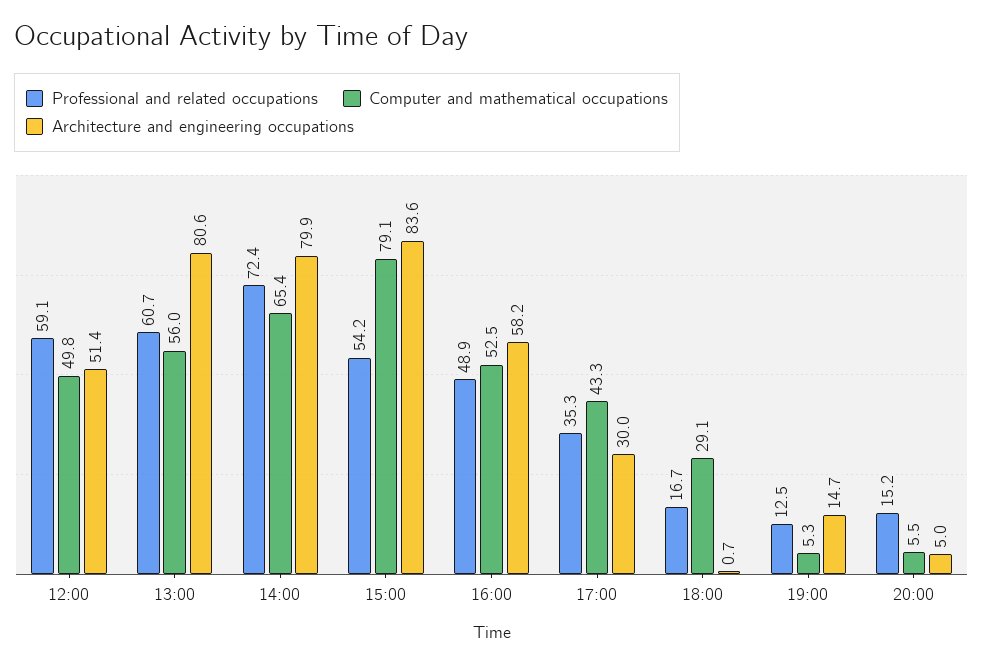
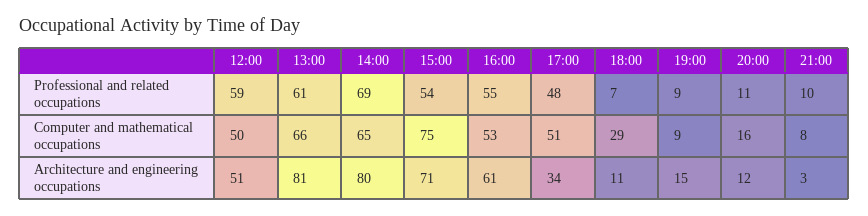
Computer and mathematical occupations, 13:00: 56 -> 66
Professional and related occupations, 14:00: 72.4 -> 69
Computer and mathematical occupations, 15:00: 79.1 -> 75
Architecture and engineering occupations, 15:00: 83.6 -> 71
Professional and related occupations, 16:00: 48.9 -> 55
Architecture and engineering occupations, 16:00: 58.2 -> 61
Professional and related occupations, 17:00: 35.3 -> 48
Computer and mathematical occupations, 17:00: 43.3 -> 51
Architecture and engineering occupations, 17:00: 30 -> 34
Professional and related occupations, 18:00: 16.7 -> 7
Architecture and engineering occupations, 18:00: 0.7 -> 11
Professional and related occupations, 19:00: 12.5 -> 9
Computer and mathematical occupations, 19:00: 5.3 -> 9
Professional and related occupations, 20:00: 15.2 -> 11
Computer and mathematical occupations, 20:00: 5.5 -> 16
Architecture and engineering occupations, 20:00: 5 -> 12
Professional and related occupations, 21:00: none -> 10
Computer and mathematical occupations, 21:00: none -> 8
Architecture and engineering occupations, 21:00: none -> 3

